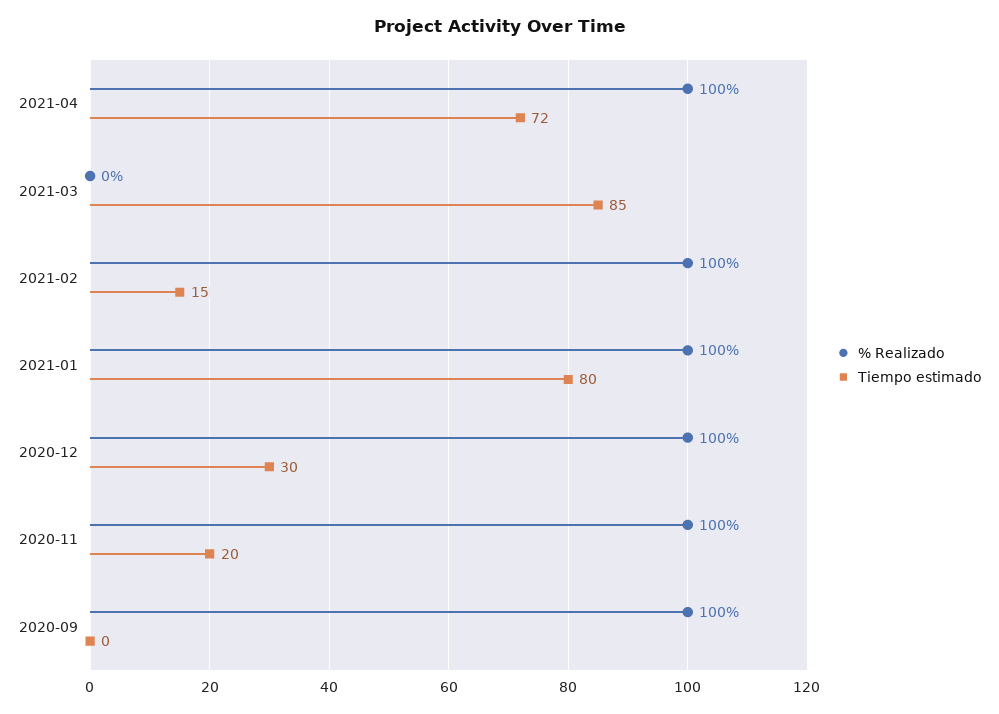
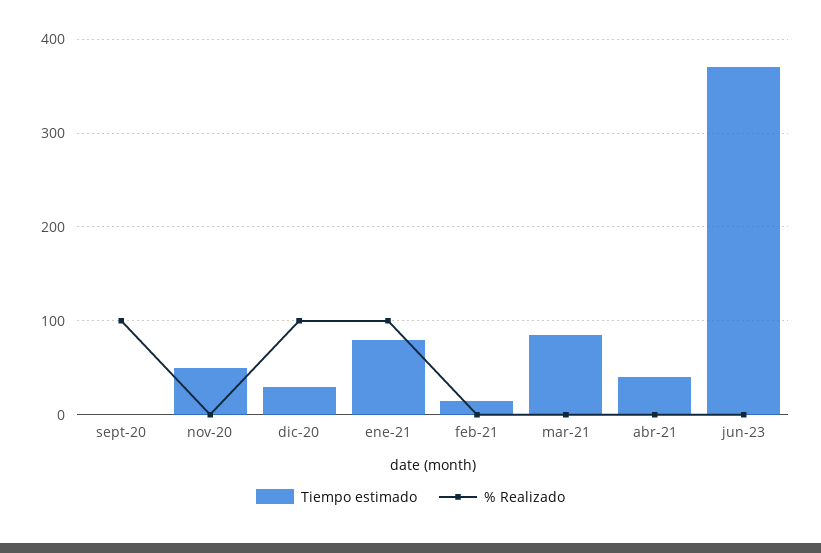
% Realizado, 2021-04: 100 -> 0
Tiempo estimado, 2021-04: 72 -> 40
% Realizado, 2021-02: 100 -> 0
% Realizado, 2020-11: 100 -> 0
Tiempo estimado, 2020-11: 20 -> 50
Tiempo estimado, jun-23: none -> 370
% Realizado, jun-23: none -> 0

